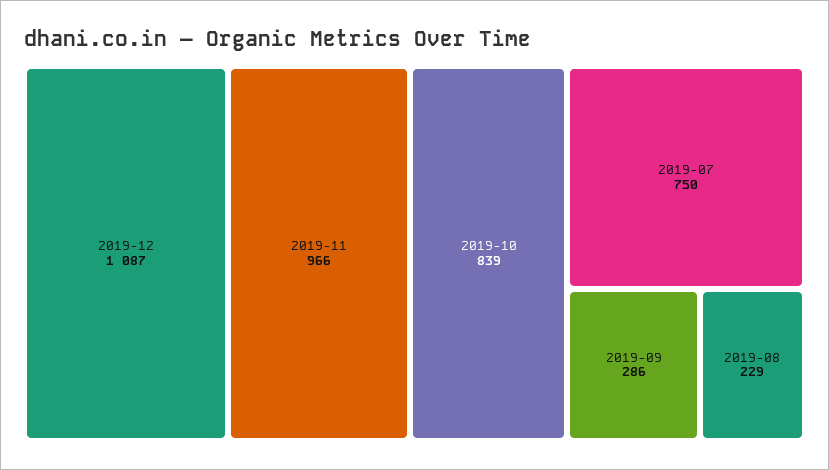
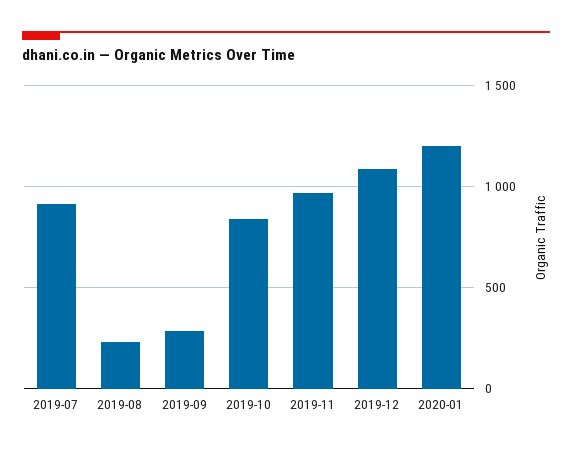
2019-07: 750 -> 900
2020-01: none -> 1200

